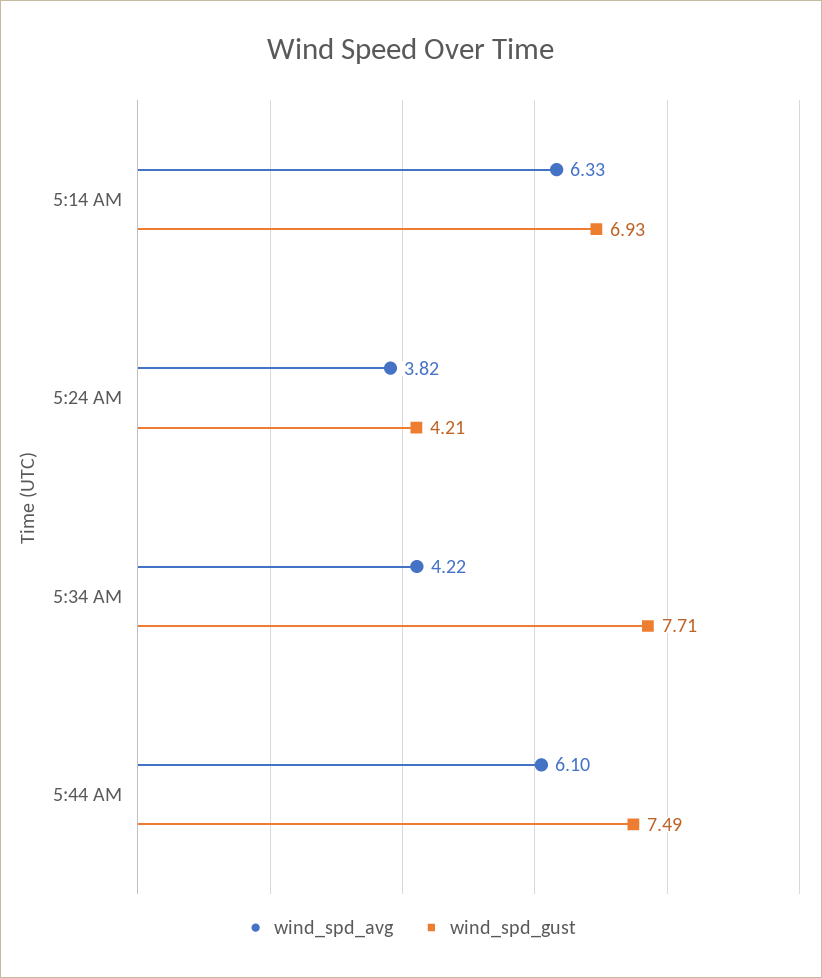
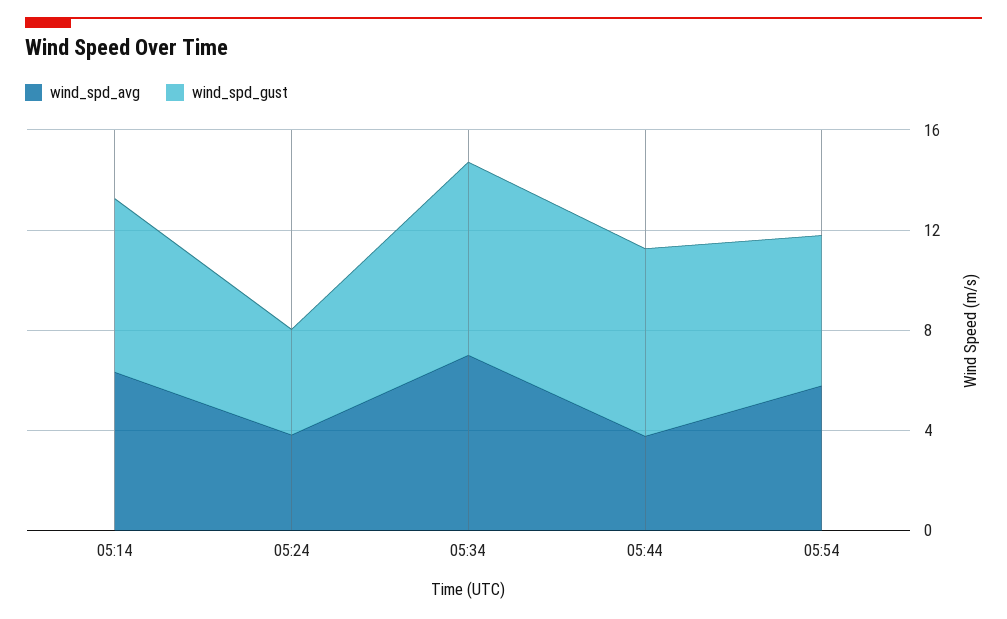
wind_spd_avg, 5:34 AM: 4.22 -> 7
wind_spd_avg, 5:44 AM: 6.1 -> 4
wind_spd_avg, 05:54: none -> 6
wind_spd_gust, 05:54: none -> 6

